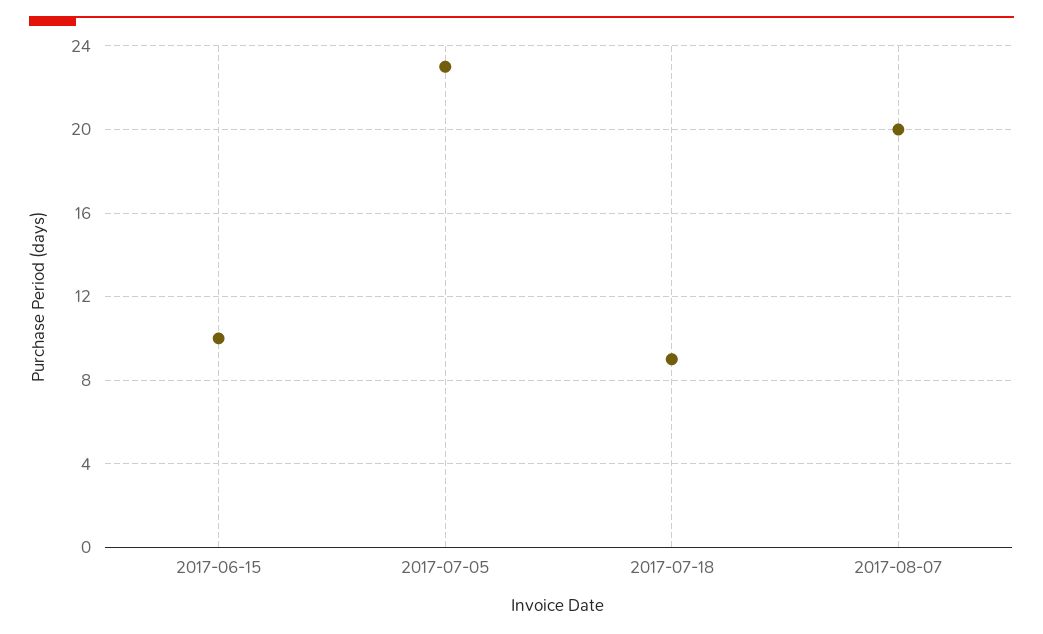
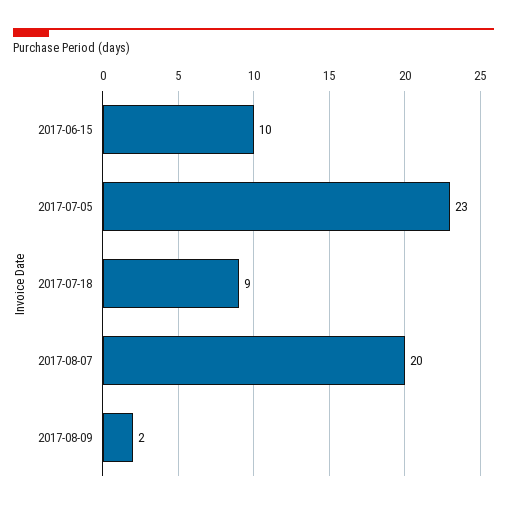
2017-08-09: none -> 2

